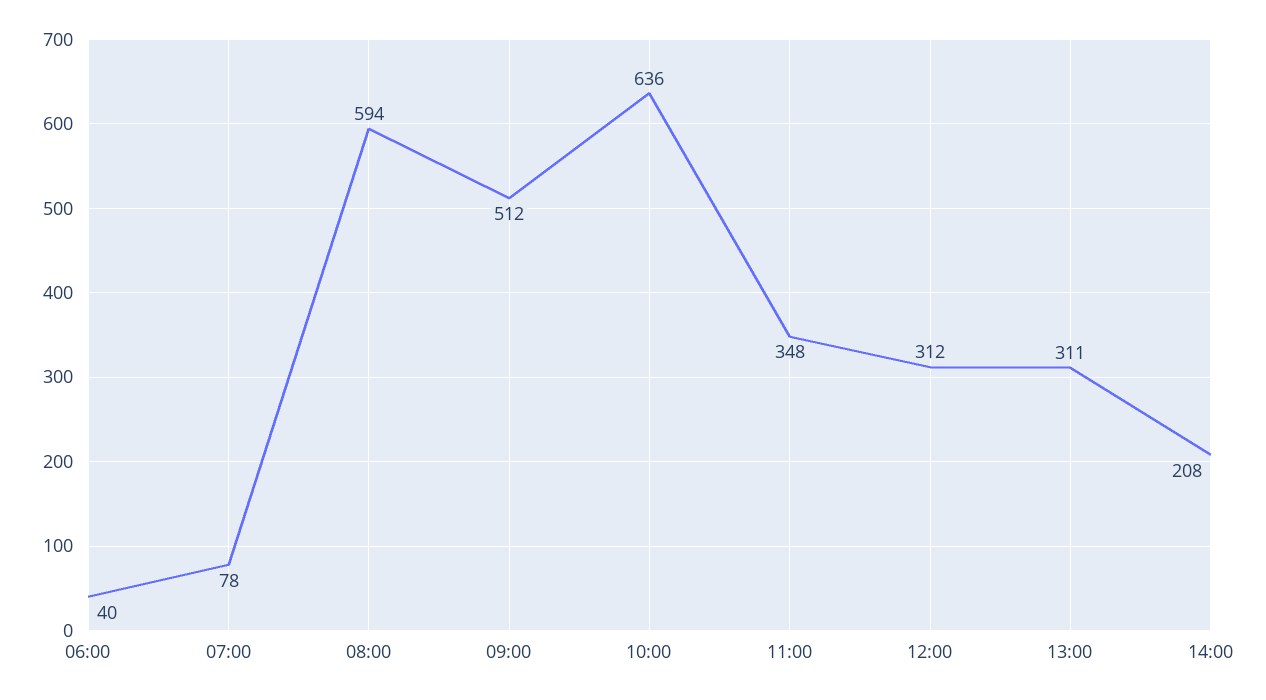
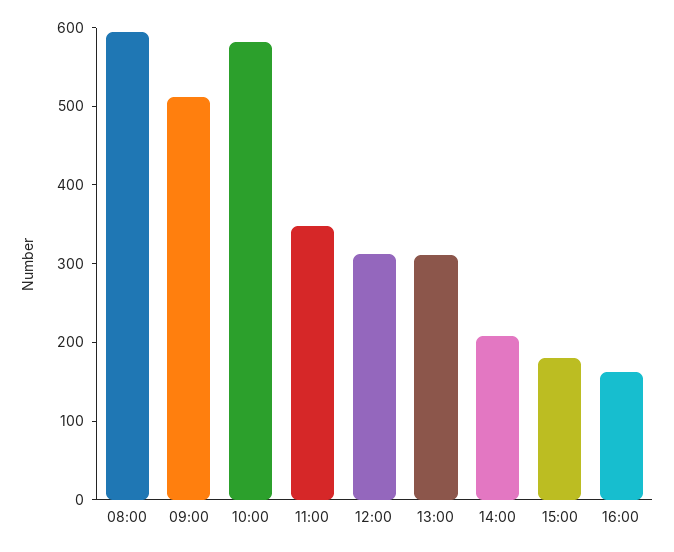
06:00: 40 -> none
07:00: 78 -> none
10:00: 636 -> 580
15:00: none -> 180
16:00: none -> 160

